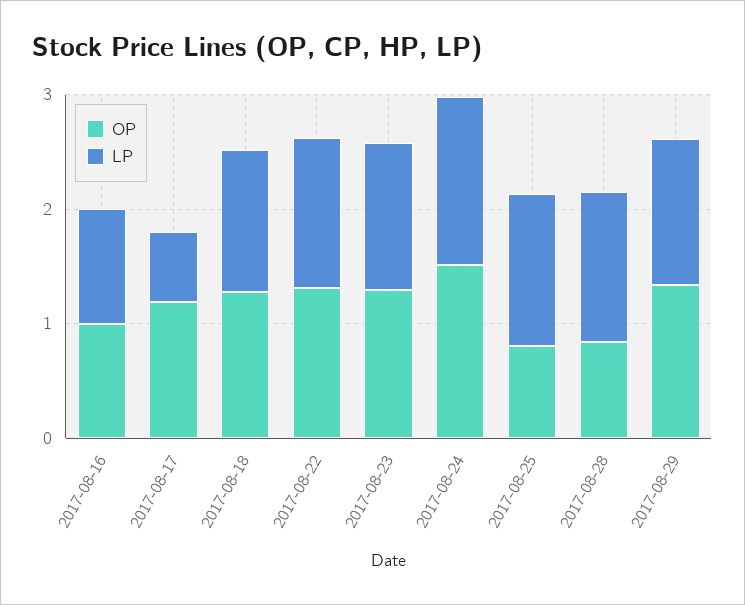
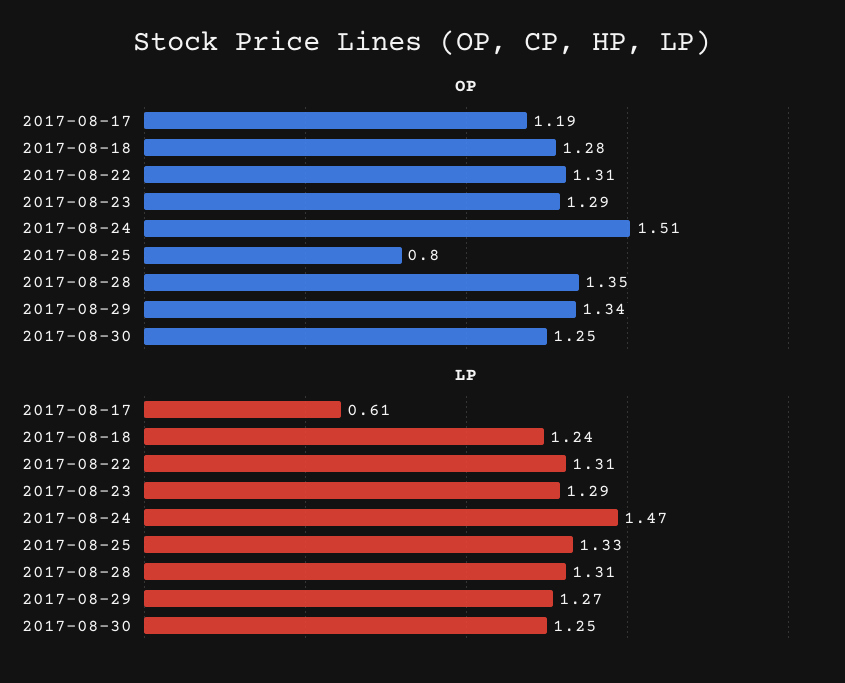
OP, 2017-08-16: 1 -> none
LP, 2017-08-16: 1 -> none
OP, 2017-08-28: 0.8 -> 1.35
OP, 2017-08-30: none -> 1.25
LP, 2017-08-30: none -> 1.25

